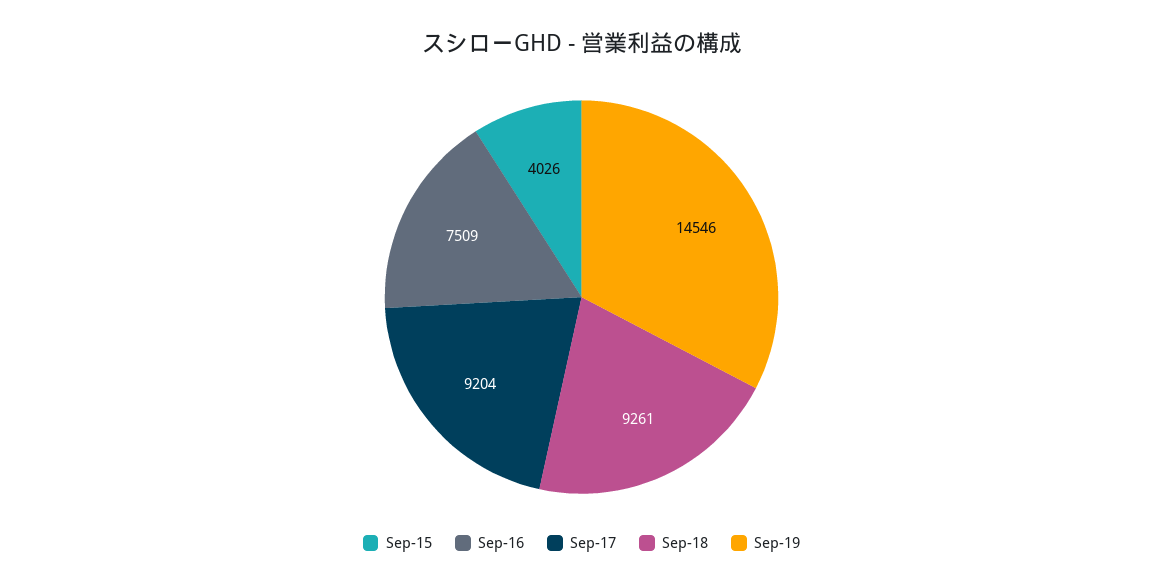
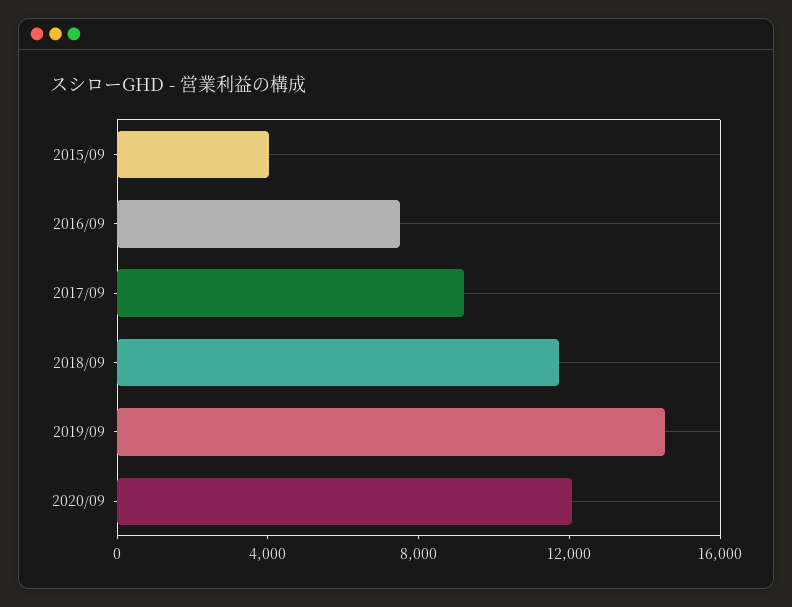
Sep-18: 9261 -> 12000
2020/09: none -> 12000

